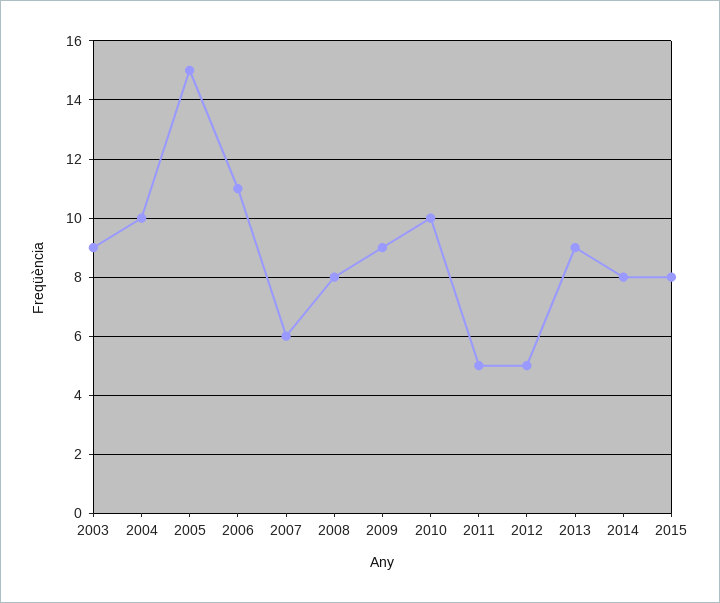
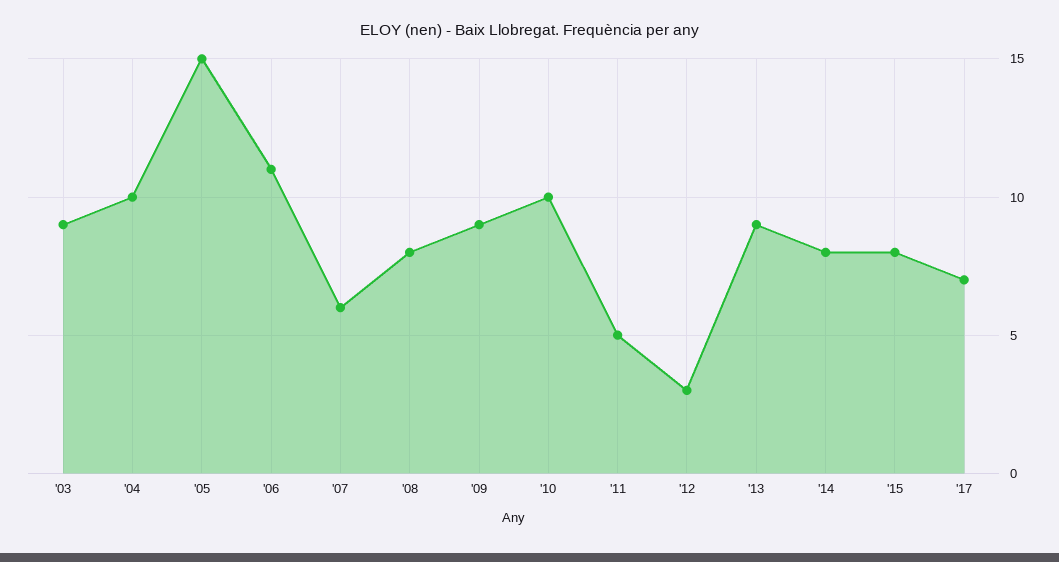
2012: 5 -> 3
'17: none -> 7

